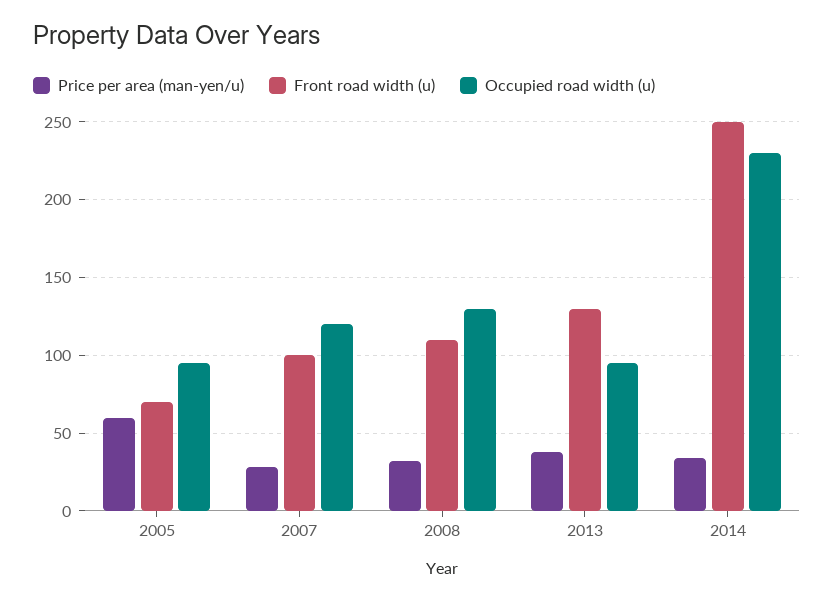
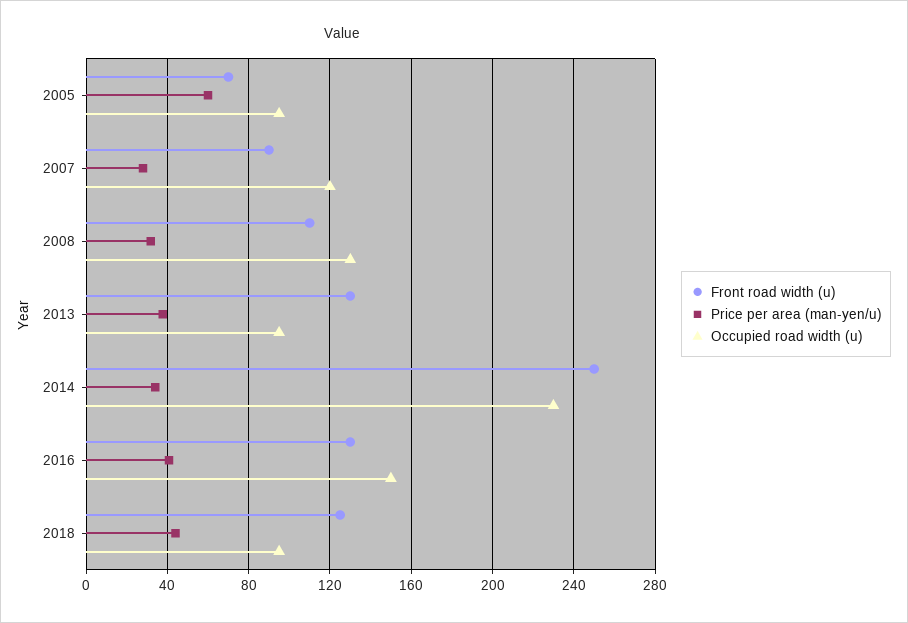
Front road width (u), 2007: 100 -> 90
Front road width (u), 2016: none -> 130
Price per area (man-yen/u), 2016: none -> 40
Occupied road width (u), 2016: none -> 150
Front road width (u), 2018: none -> 125
Price per area (man-yen/u), 2018: none -> 45
Occupied road width (u), 2018: none -> 95

